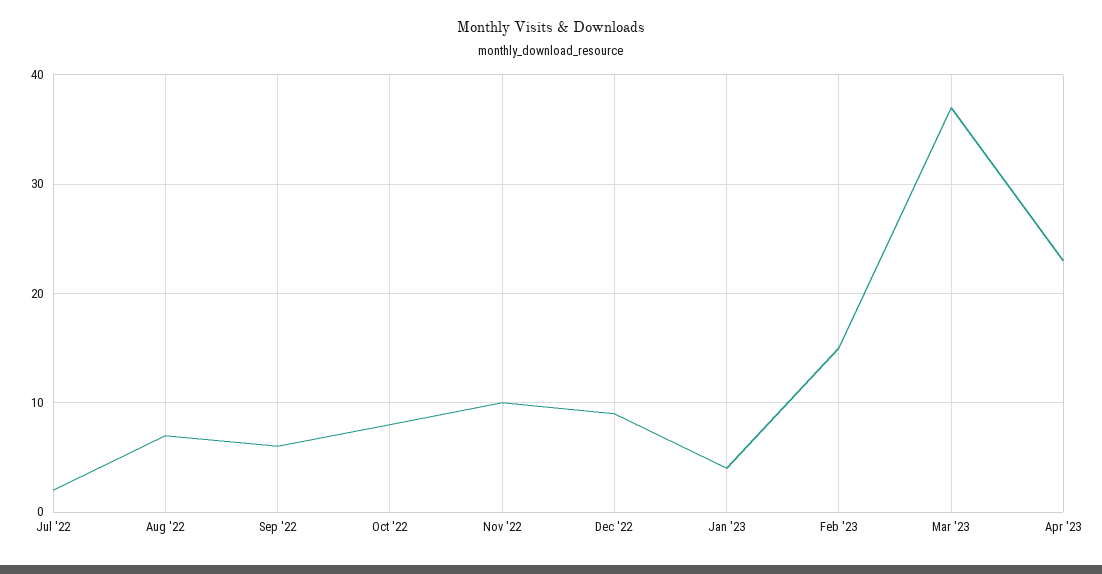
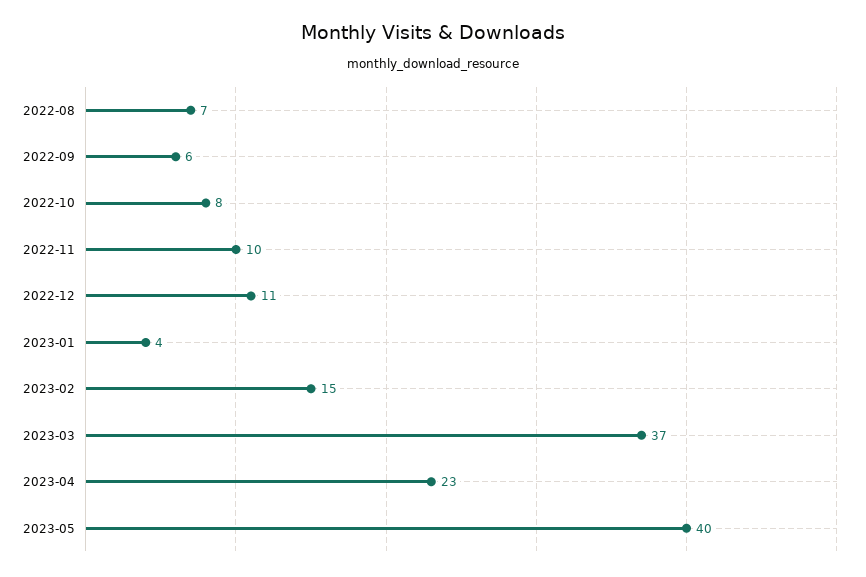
Jul '22: 2 -> none
Dec '22: 9 -> 11
2023-05: none -> 40

